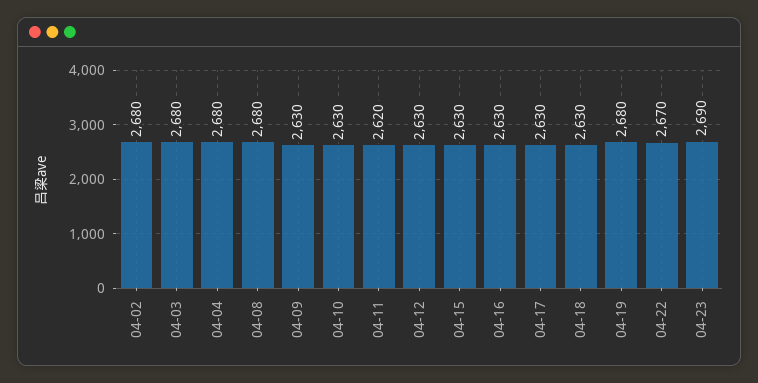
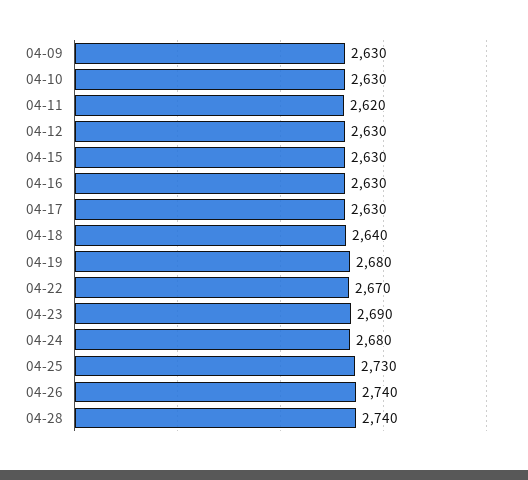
04-02: 2680 -> none
04-03: 2680 -> none
04-04: 2680 -> none
04-08: 2680 -> none
04-18: 2630 -> 2640
04-24: none -> 2680
04-25: none -> 2730
04-26: none -> 2740
04-28: none -> 2740

